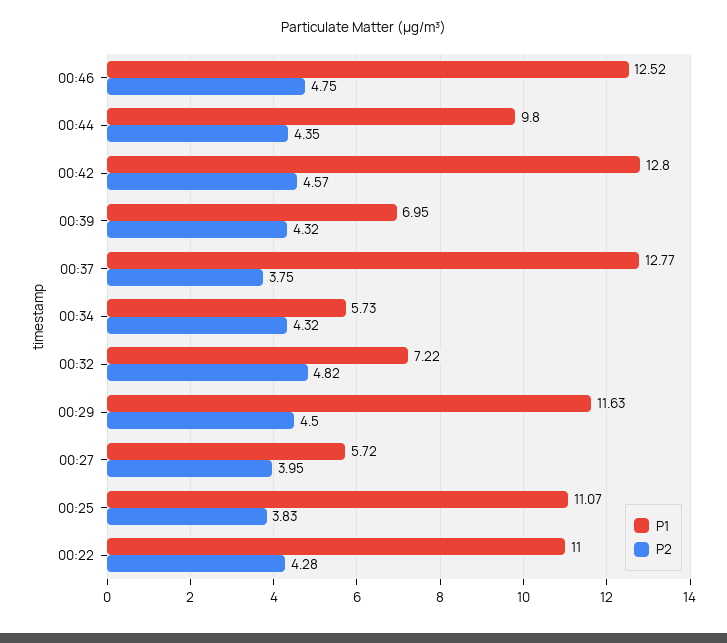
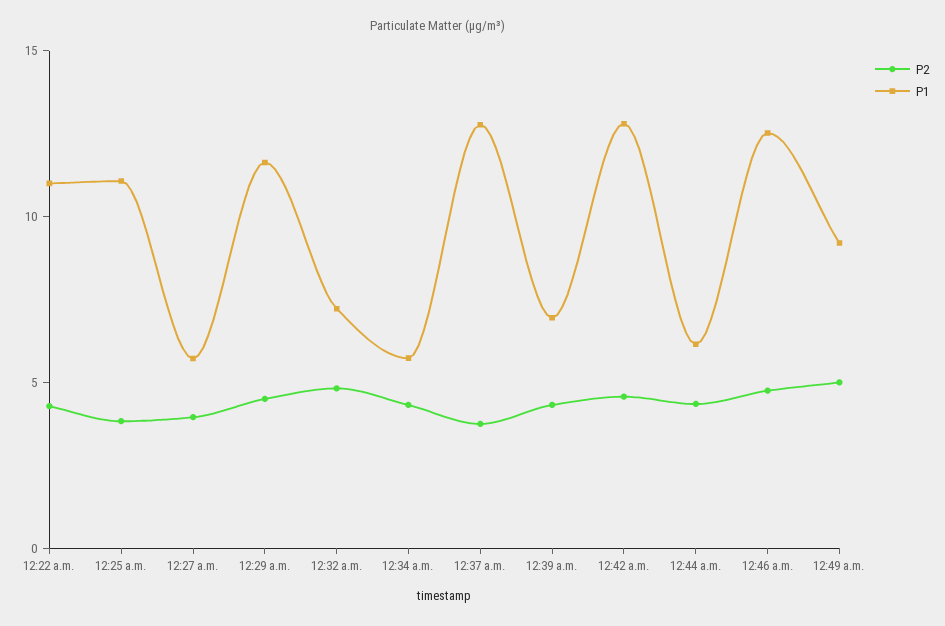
P1, 00:44: 9.8 -> 6
P2, 12:49 a.m.: none -> 5
P1, 12:49 a.m.: none -> 9

